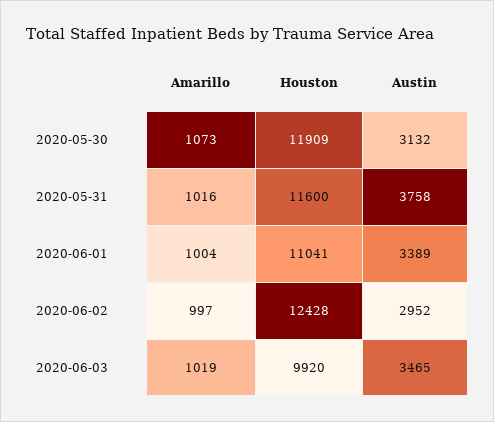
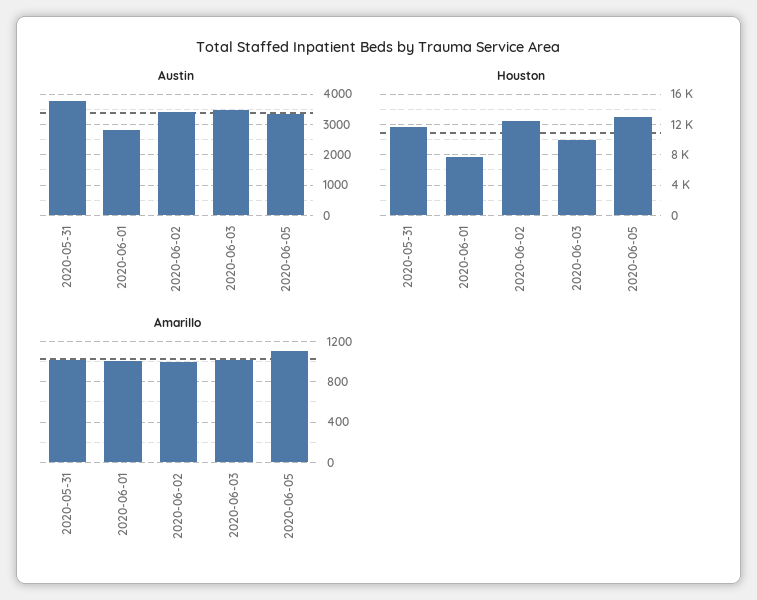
Amarillo, 2020-05-30: 1073 -> none
Houston, 2020-05-30: 11909 -> none
Austin, 2020-05-30: 3132 -> none
Houston, 2020-06-01: 11041 -> 8000
Austin, 2020-06-01: 3389 -> 2800
Austin, 2020-06-02: 2952 -> 3400
Austin, 2020-06-05: none -> 3400
Houston, 2020-06-05: none -> 13000
Amarillo, 2020-06-05: none -> 1100

